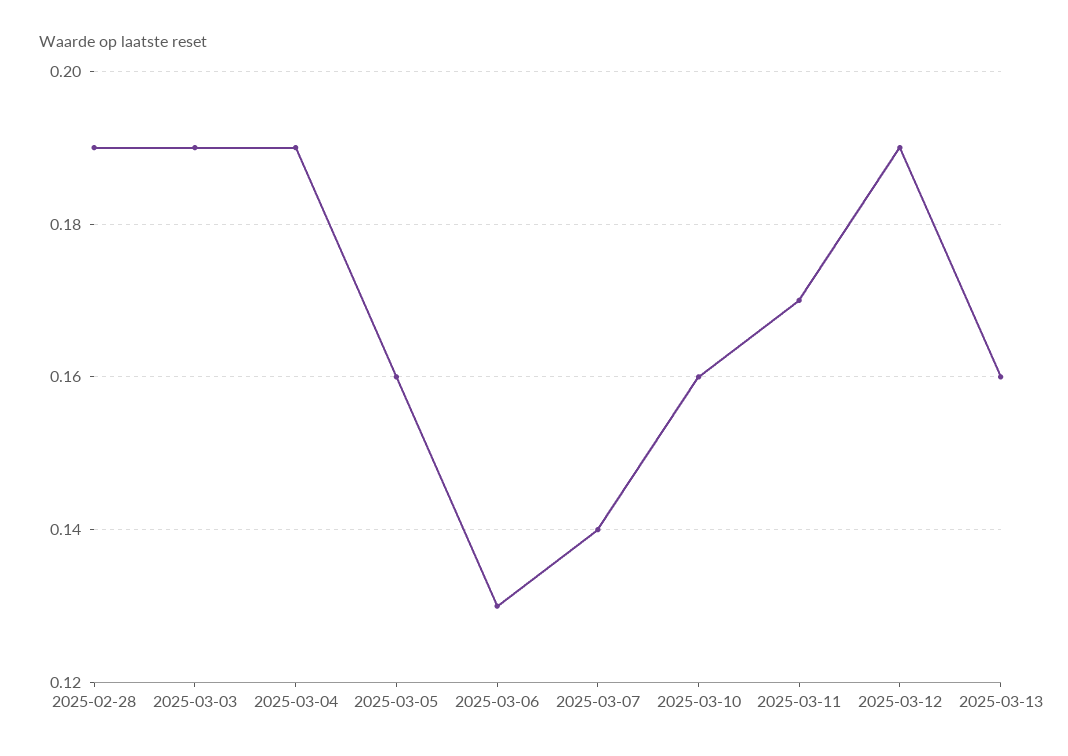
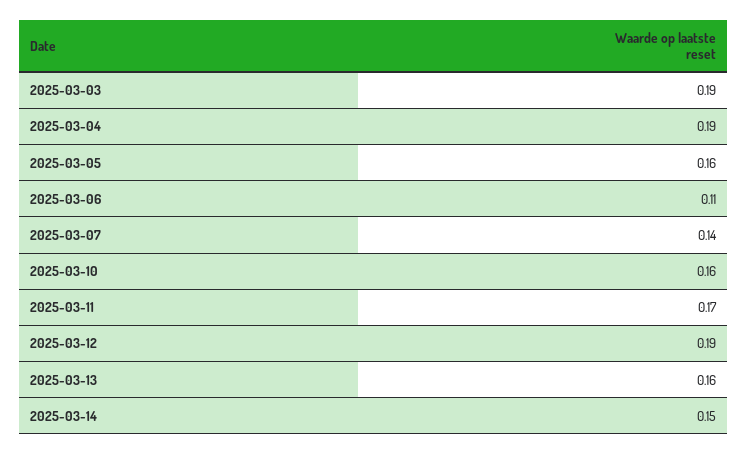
2025-02-28: 0.19 -> none
2025-03-06: 0.13 -> 0.11
2025-03-14: none -> 0.15

